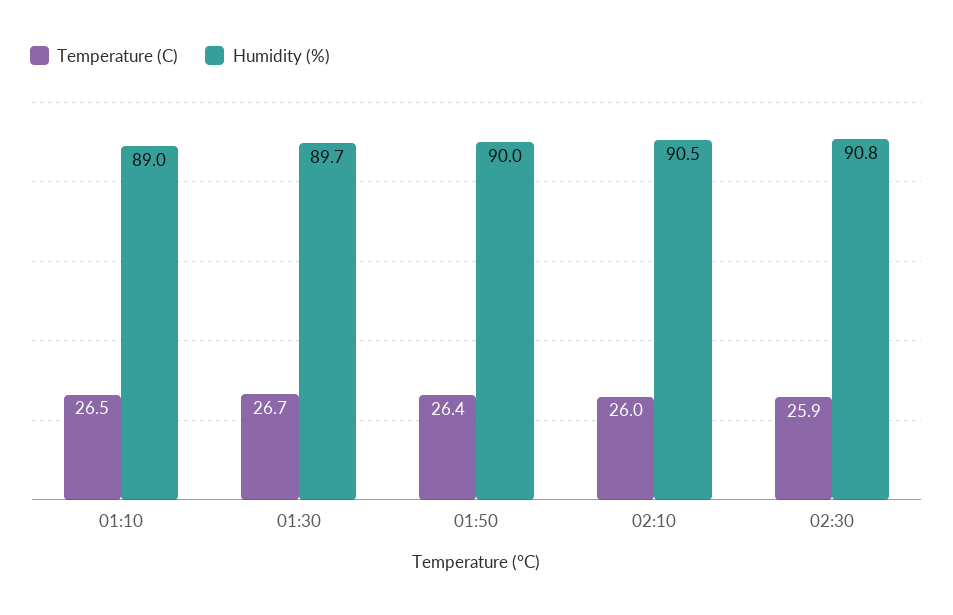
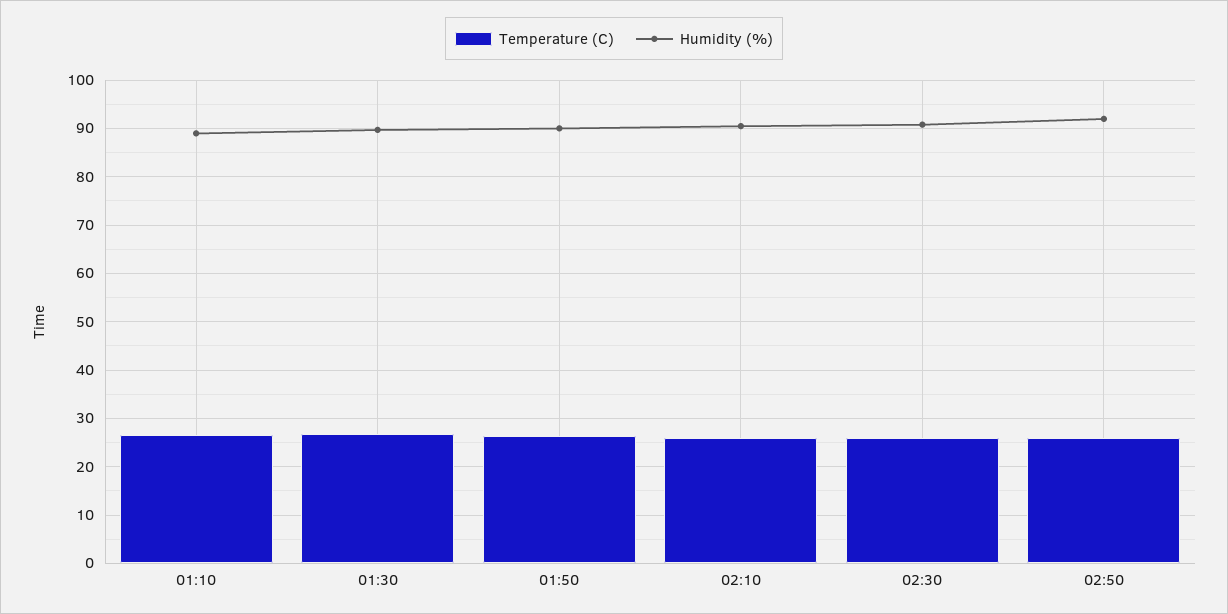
Temperature (C), 02:50: none -> 26
Humidity (%), 02:50: none -> 92

